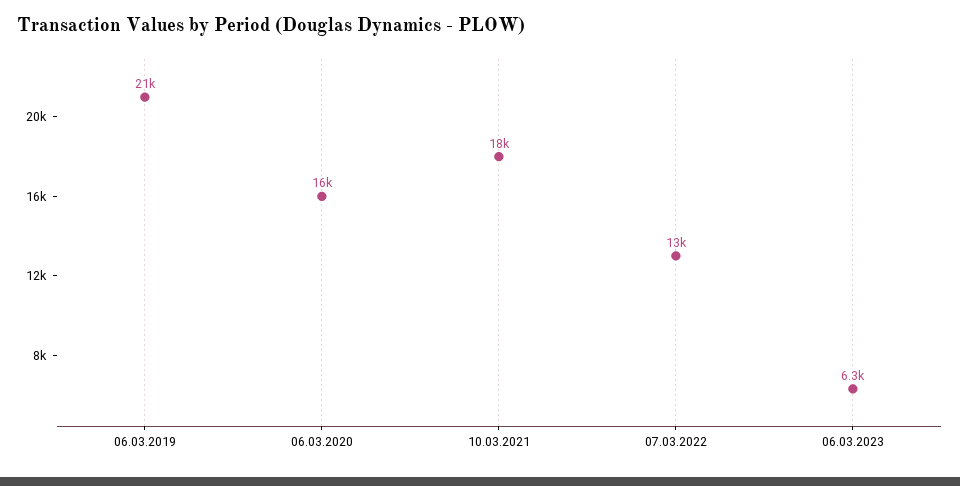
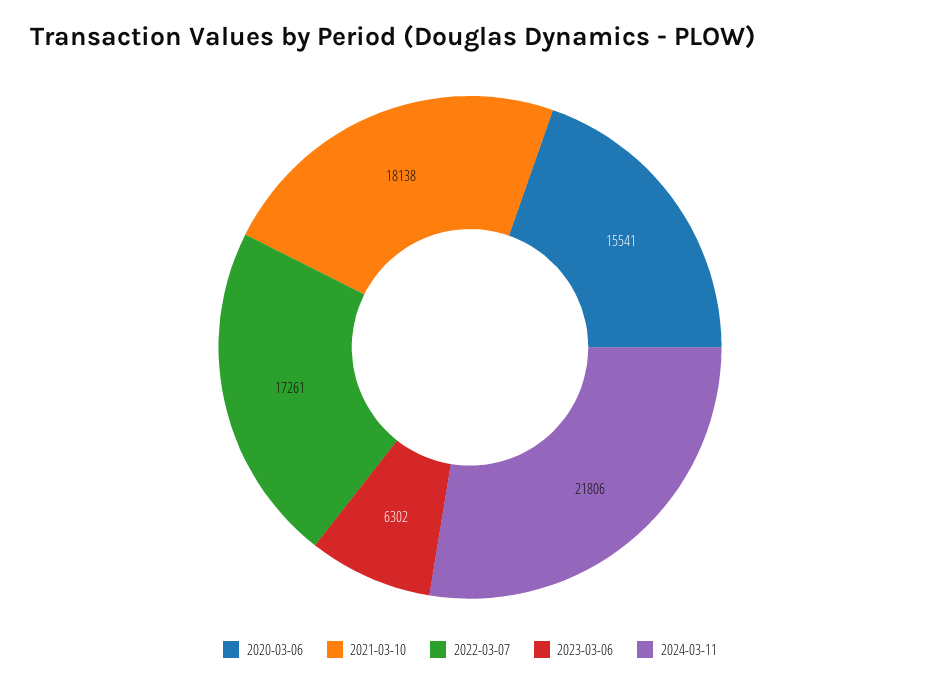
06.03.2019: 21000 -> none
07.03.2022: 13000 -> 17261
2024-03-11: none -> 21806

